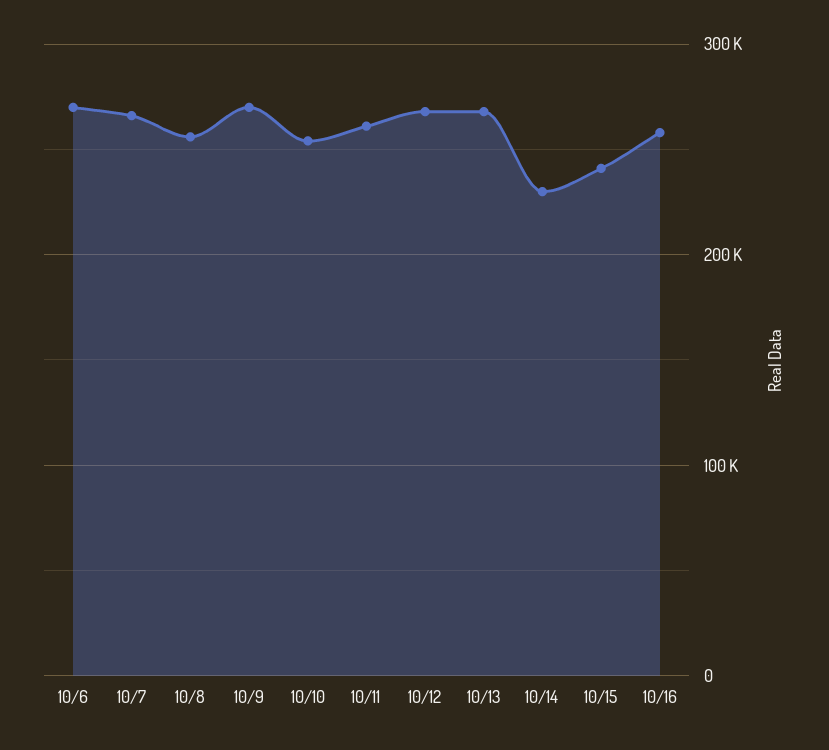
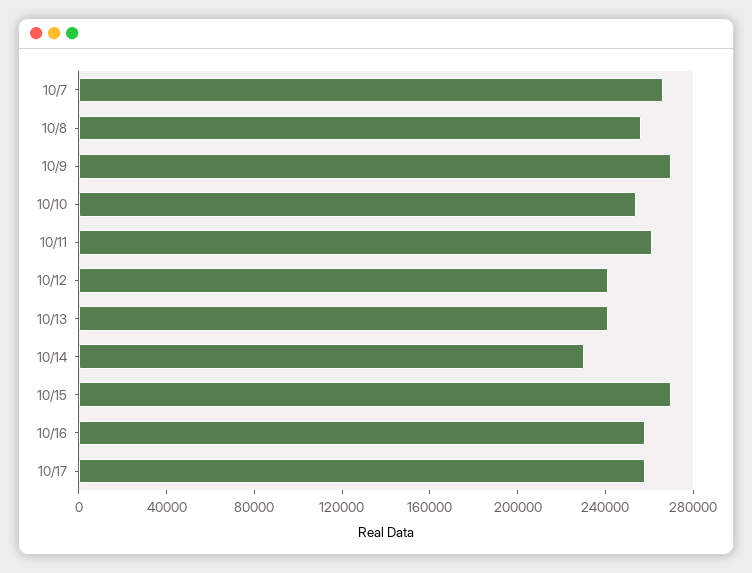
10/6: 270000 -> none
10/12: 270000 -> 240000
10/13: 270000 -> 240000
10/15: 240000 -> 270000
10/17: none -> 260000

